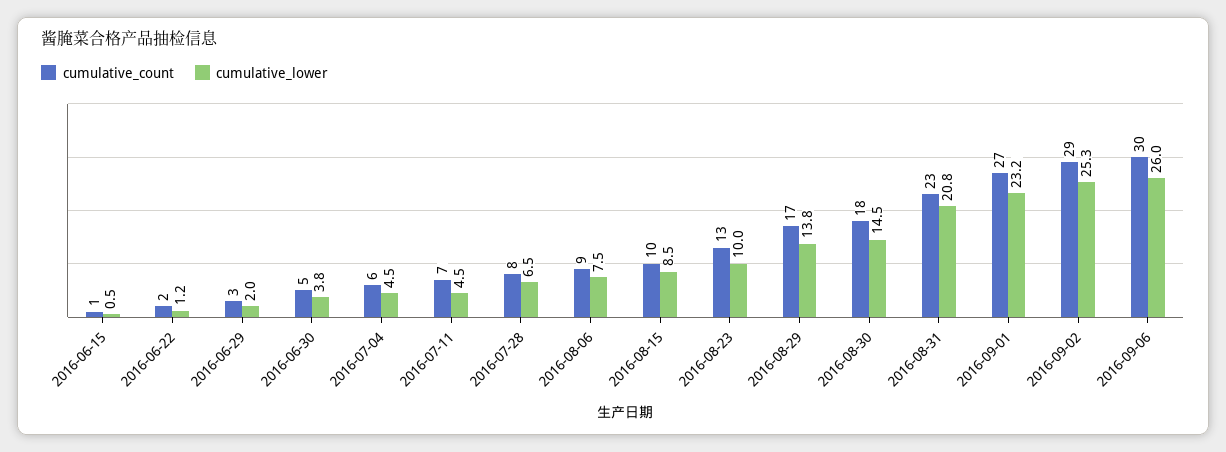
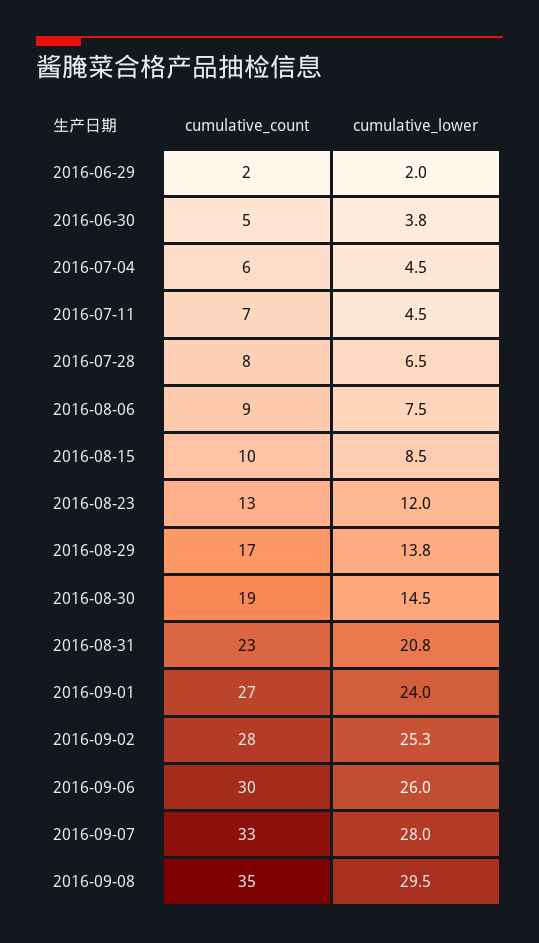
cumulative_count, 2016-06-15: 1 -> none
cumulative_lower, 2016-06-15: 0.5 -> none
cumulative_count, 2016-06-22: 2 -> none
cumulative_lower, 2016-06-22: 1.2 -> none
cumulative_count, 2016-06-29: 3 -> 2
cumulative_lower, 2016-08-23: 10 -> 12
cumulative_count, 2016-08-30: 18 -> 19
cumulative_lower, 2016-09-01: 23.2 -> 24
cumulative_count, 2016-09-02: 29 -> 28
cumulative_count, 2016-09-07: none -> 33
cumulative_lower, 2016-09-07: none -> 28
cumulative_count, 2016-09-08: none -> 35
cumulative_lower, 2016-09-08: none -> 29.5

